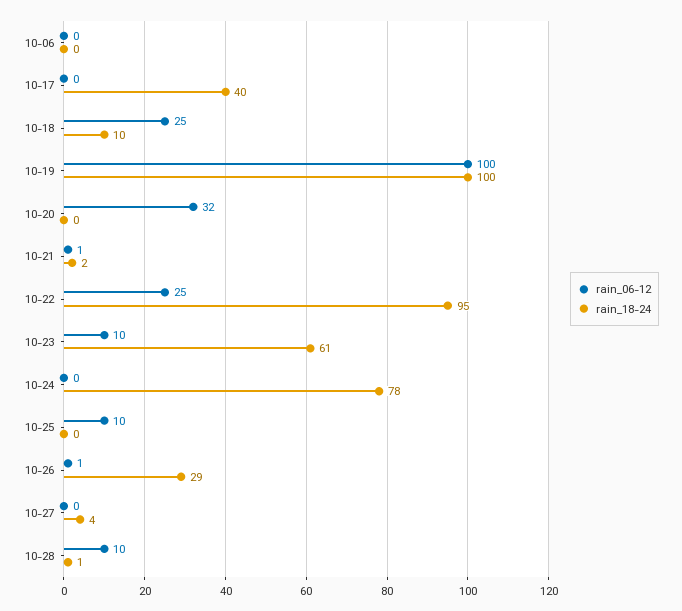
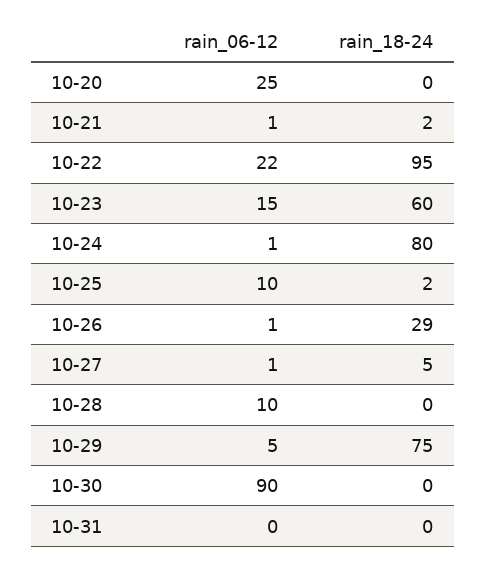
rain_06-12, 10-06: 0 -> none
rain_18-24, 10-06: 0 -> none
rain_06-12, 10-17: 0 -> none
rain_18-24, 10-17: 40 -> none
rain_06-12, 10-18: 25 -> none
rain_18-24, 10-18: 10 -> none
rain_06-12, 10-19: 100 -> none
rain_18-24, 10-19: 100 -> none
rain_06-12, 10-20: 32 -> 25
rain_06-12, 10-22: 25 -> 22
rain_06-12, 10-23: 10 -> 15
rain_18-24, 10-23: 61 -> 60
rain_06-12, 10-24: 0 -> 1
rain_18-24, 10-24: 78 -> 80
rain_18-24, 10-25: 0 -> 2
rain_06-12, 10-27: 0 -> 1
rain_18-24, 10-27: 4 -> 5
rain_18-24, 10-28: 1 -> 0
rain_06-12, 10-29: none -> 5
rain_18-24, 10-29: none -> 75
rain_06-12, 10-30: none -> 90
rain_18-24, 10-30: none -> 0
rain_06-12, 10-31: none -> 0
rain_18-24, 10-31: none -> 0

